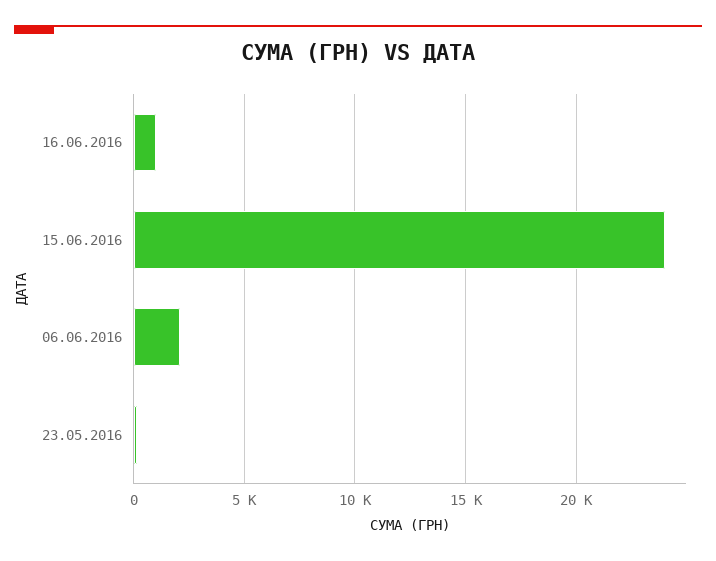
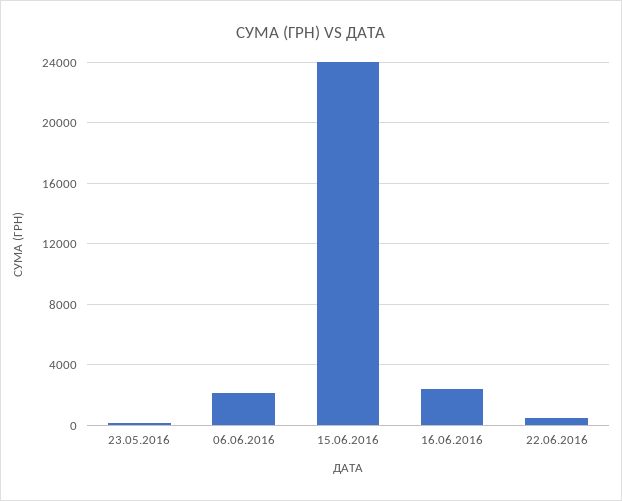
16.06.2016: 1000 -> 2500
22.06.2016: none -> 500

